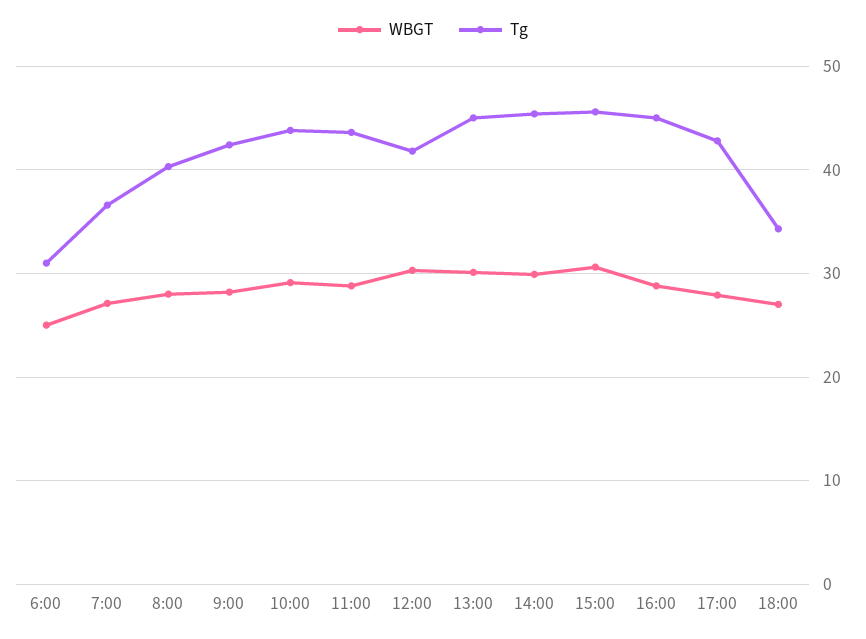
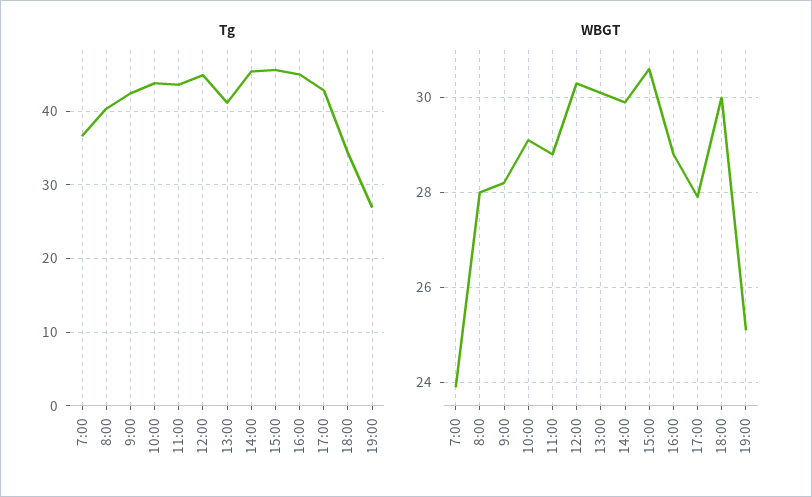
WBGT, 6:00: 25 -> none
Tg, 6:00: 31 -> none
WBGT, 7:00: 27 -> 24
Tg, 12:00: 42 -> 45
Tg, 13:00: 45 -> 41
WBGT, 18:00: 27 -> 30
Tg, 19:00: none -> 27
WBGT, 19:00: none -> 25

